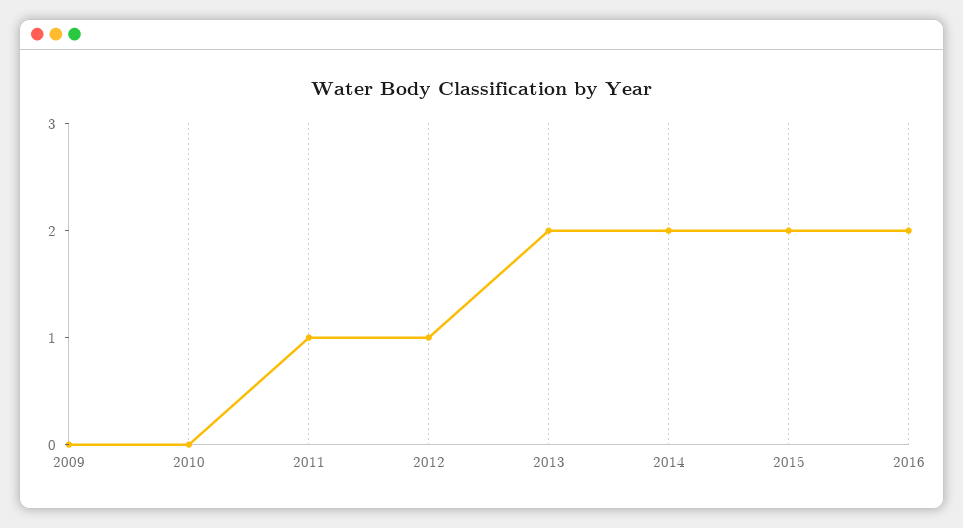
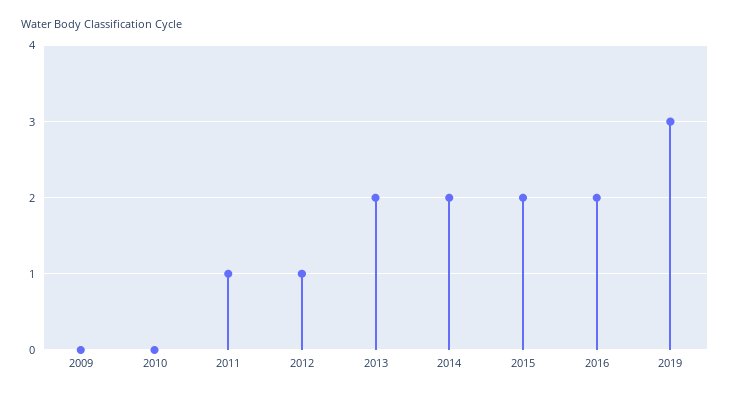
2019: none -> 3

